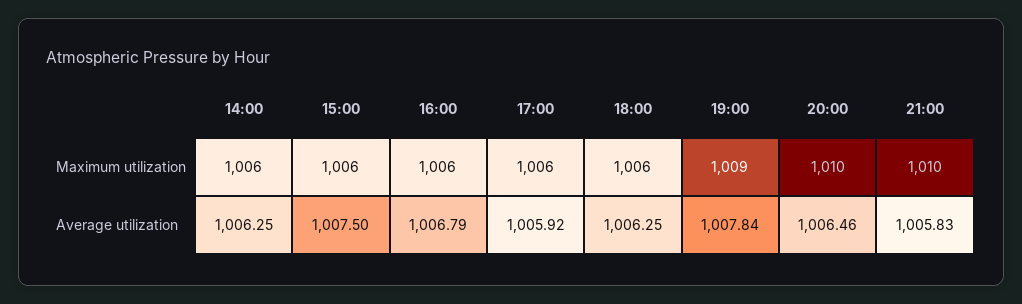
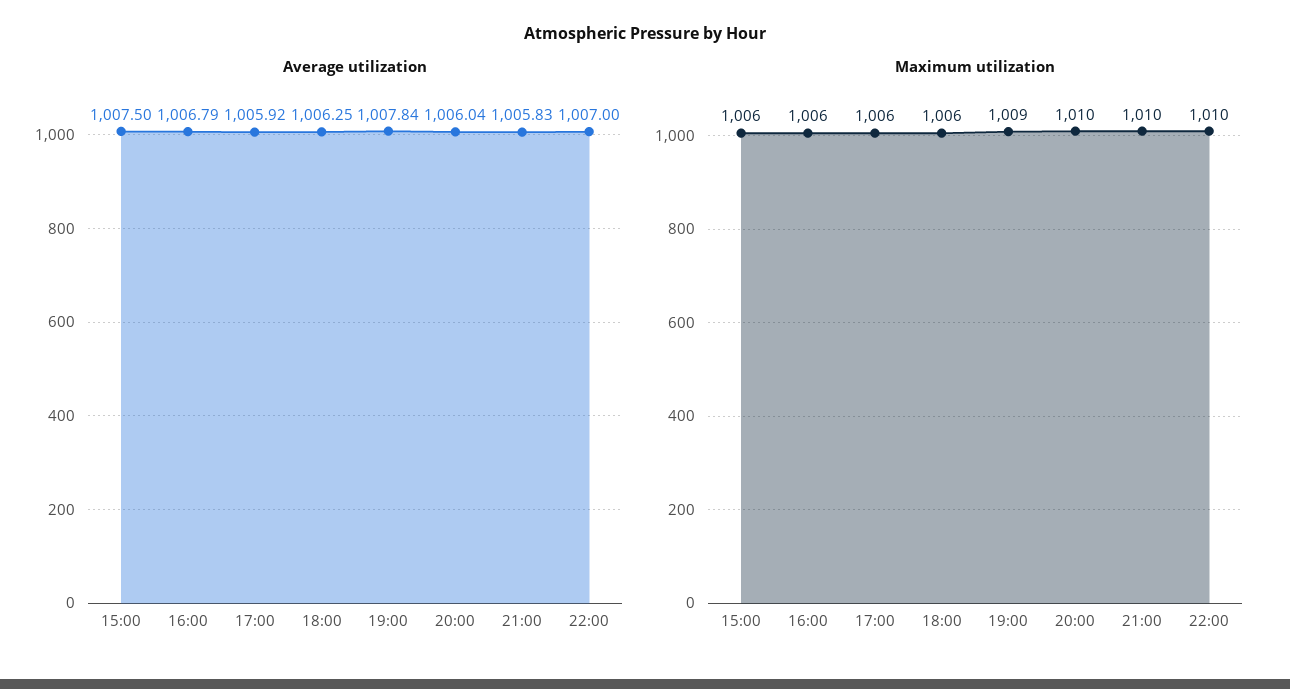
Maximum utilization, 14:00: 1006 -> none
Average utilization, 14:00: 1006.25 -> none
Average utilization, 20:00: 1006.46 -> 1006.04
Average utilization, 22:00: none -> 1007
Maximum utilization, 22:00: none -> 1010

